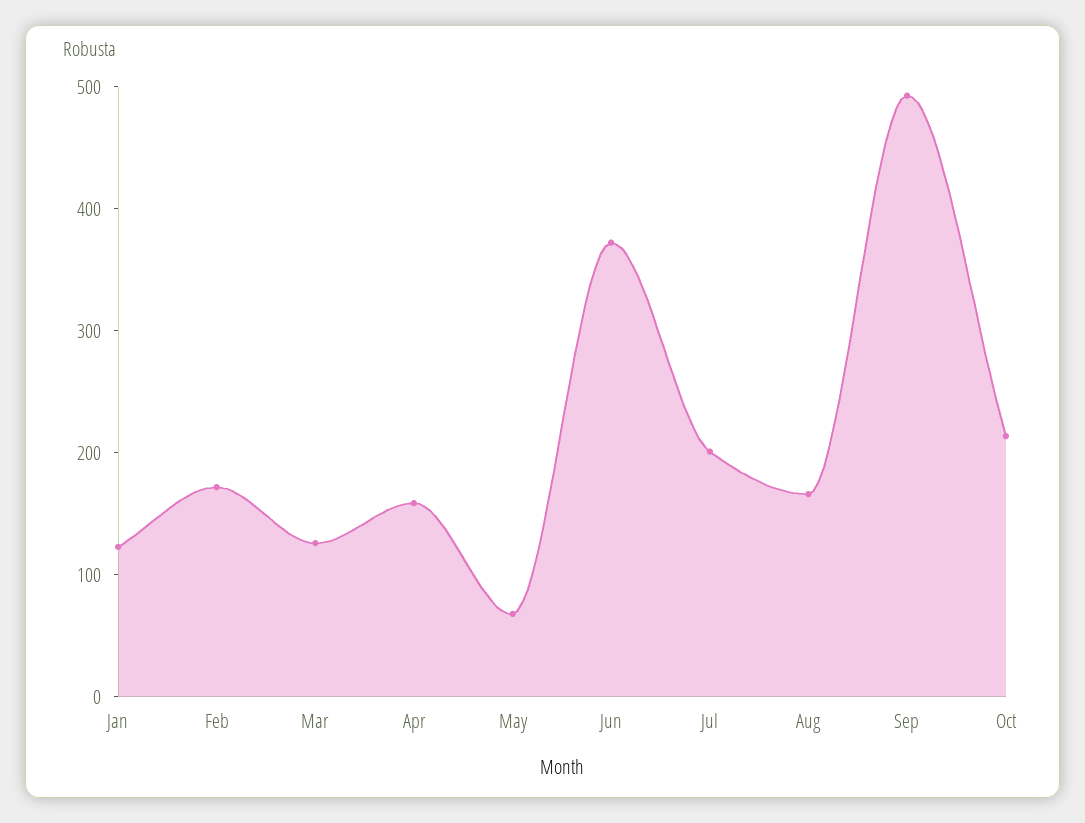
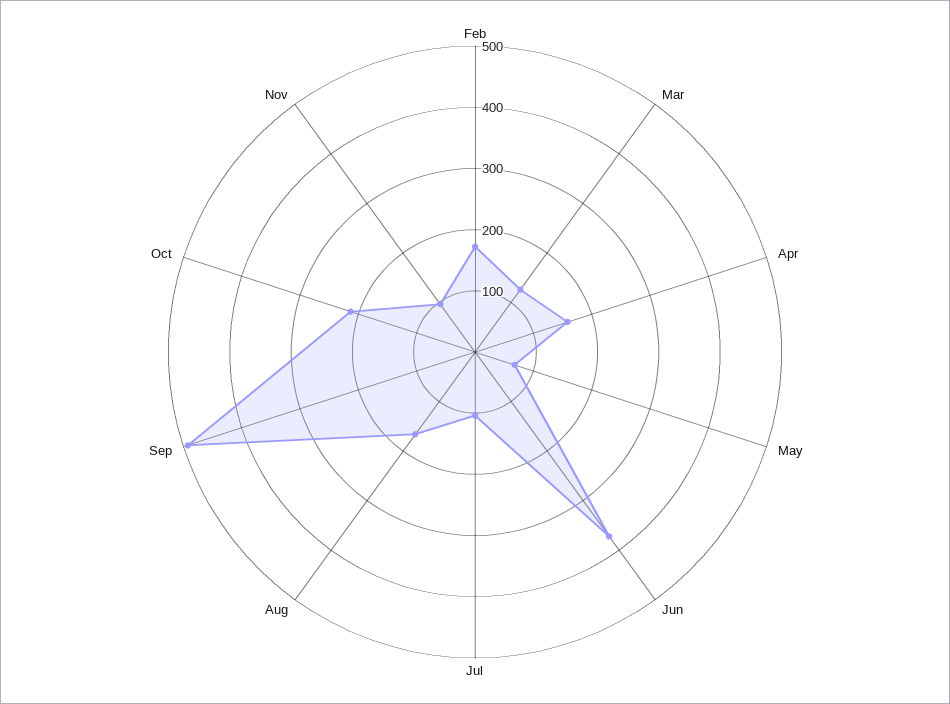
Jan: 120 -> none
Jul: 200 -> 100
Nov: none -> 100

